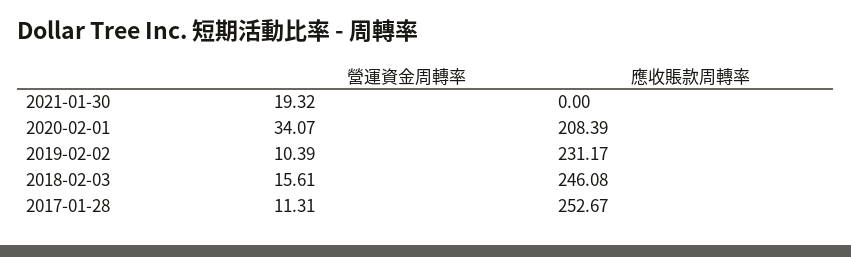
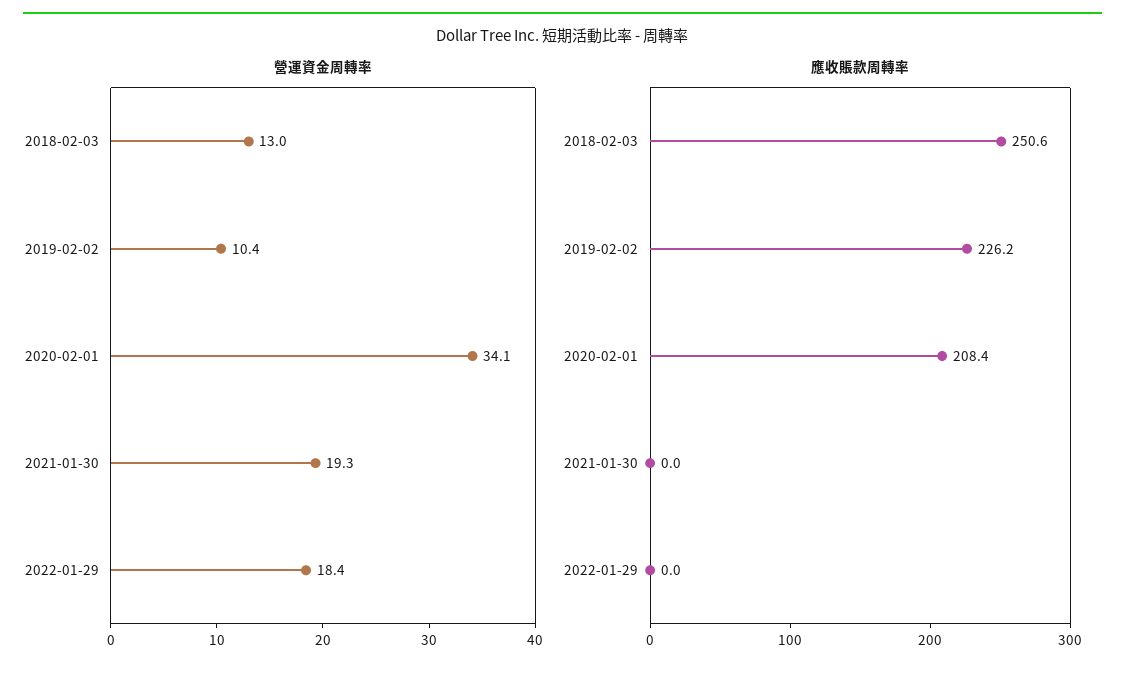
應收賬款周轉率, 2019-02-02: 231.17 -> 226.2
營運資金周轉率, 2018-02-03: 15.61 -> 13
應收賬款周轉率, 2018-02-03: 246.08 -> 250.6
營運資金周轉率, 2017-01-28: 11.31 -> none
應收賬款周轉率, 2017-01-28: 252.67 -> none
營運資金周轉率, 2022-01-29: none -> 18.4
應收賬款周轉率, 2022-01-29: none -> 0

